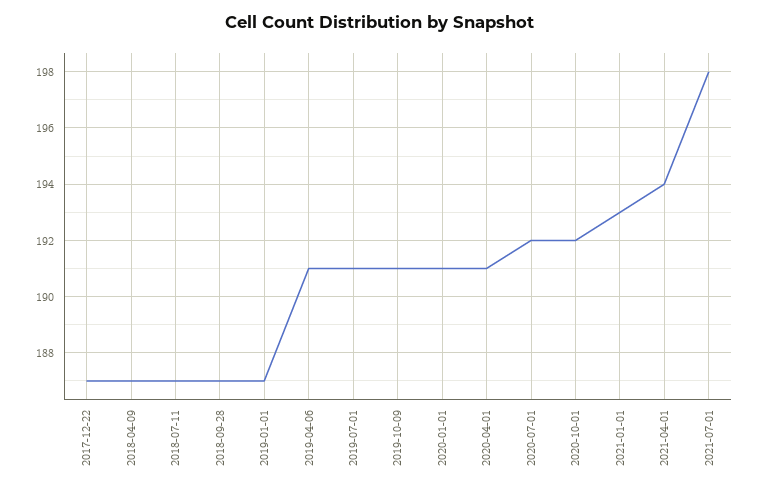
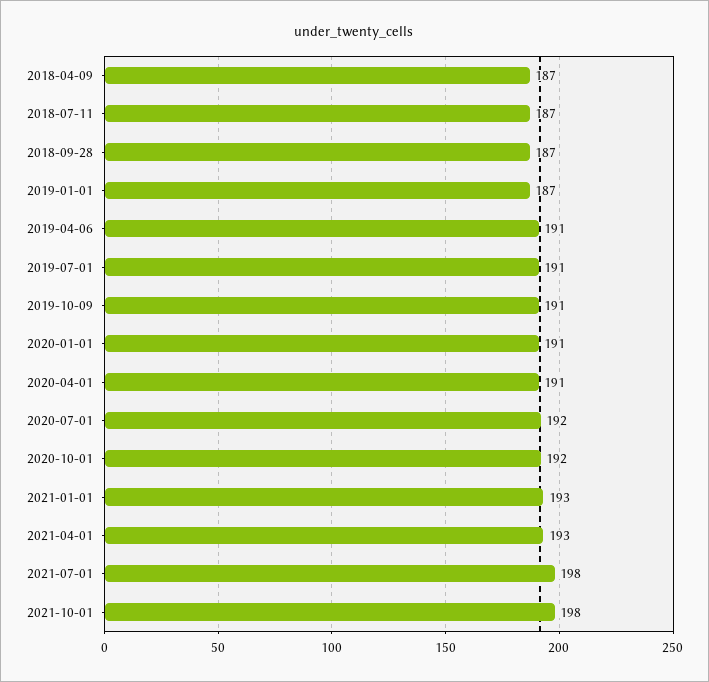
2017-12-22: 187 -> none
2021-04-01: 194 -> 193
2021-10-01: none -> 198

